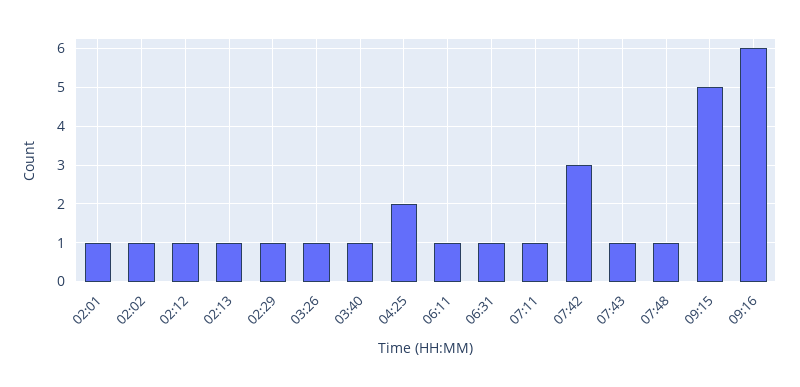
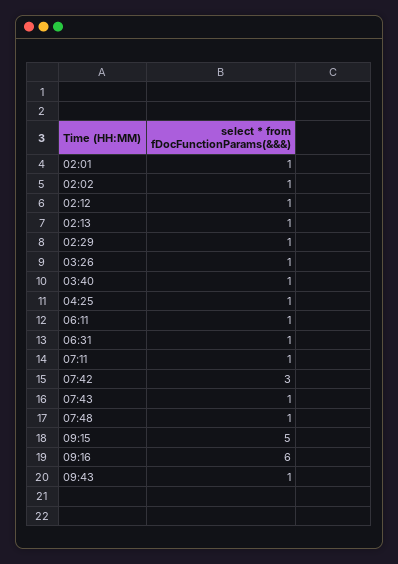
04:25: 2 -> 1
09:43: none -> 1

